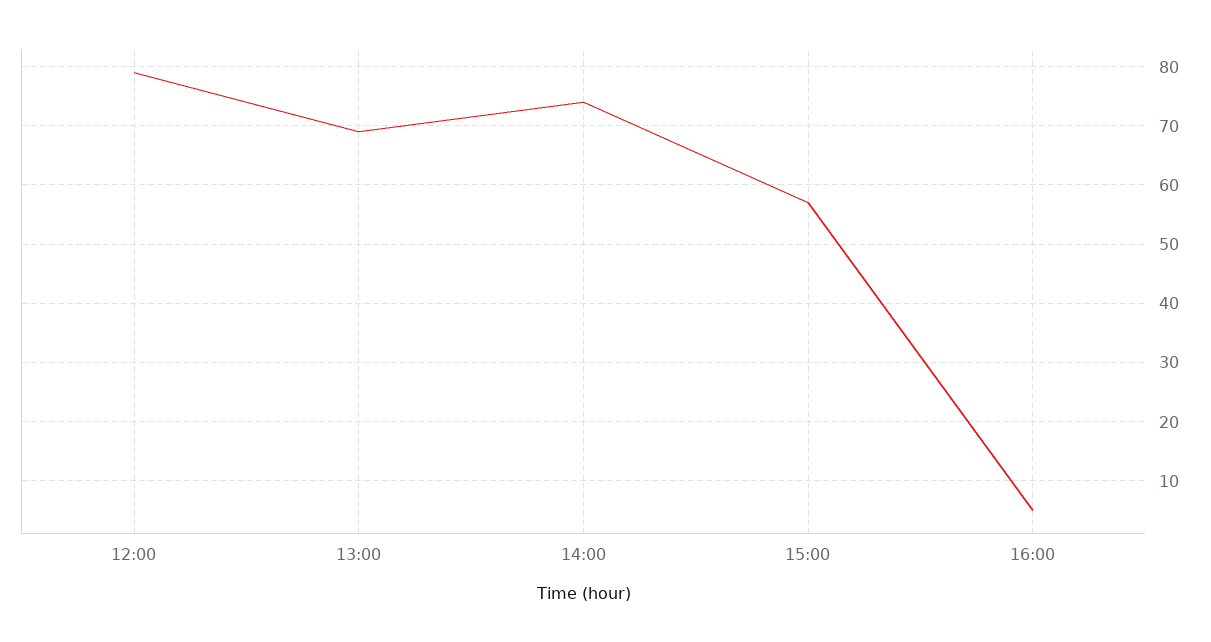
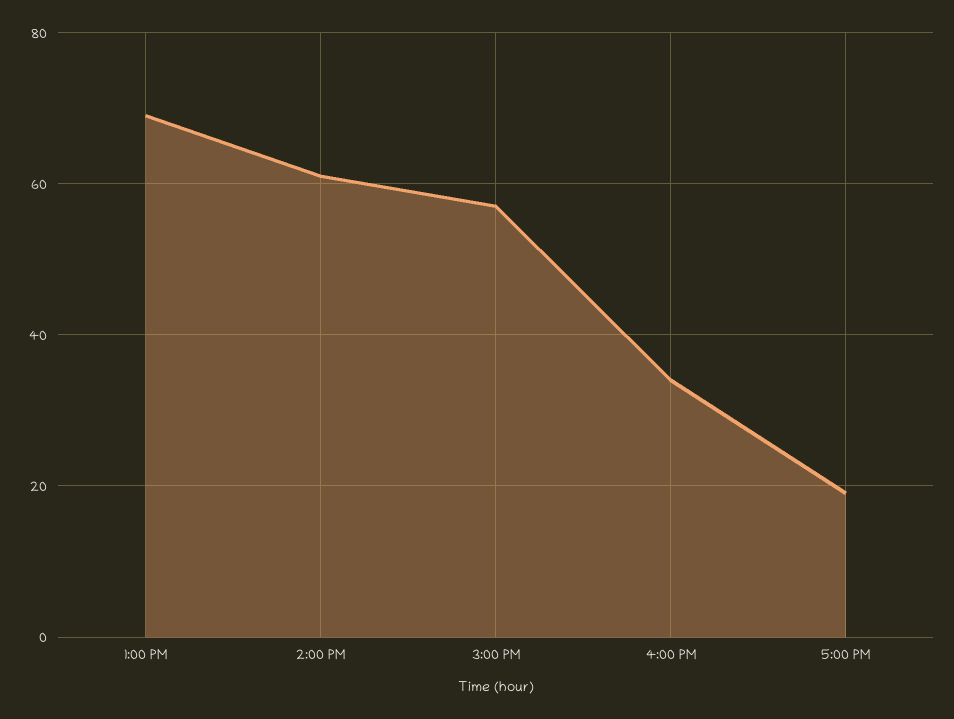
12:00: 80 -> none
14:00: 75 -> 60
16:00: 5 -> 35
5:00 PM: none -> 20

